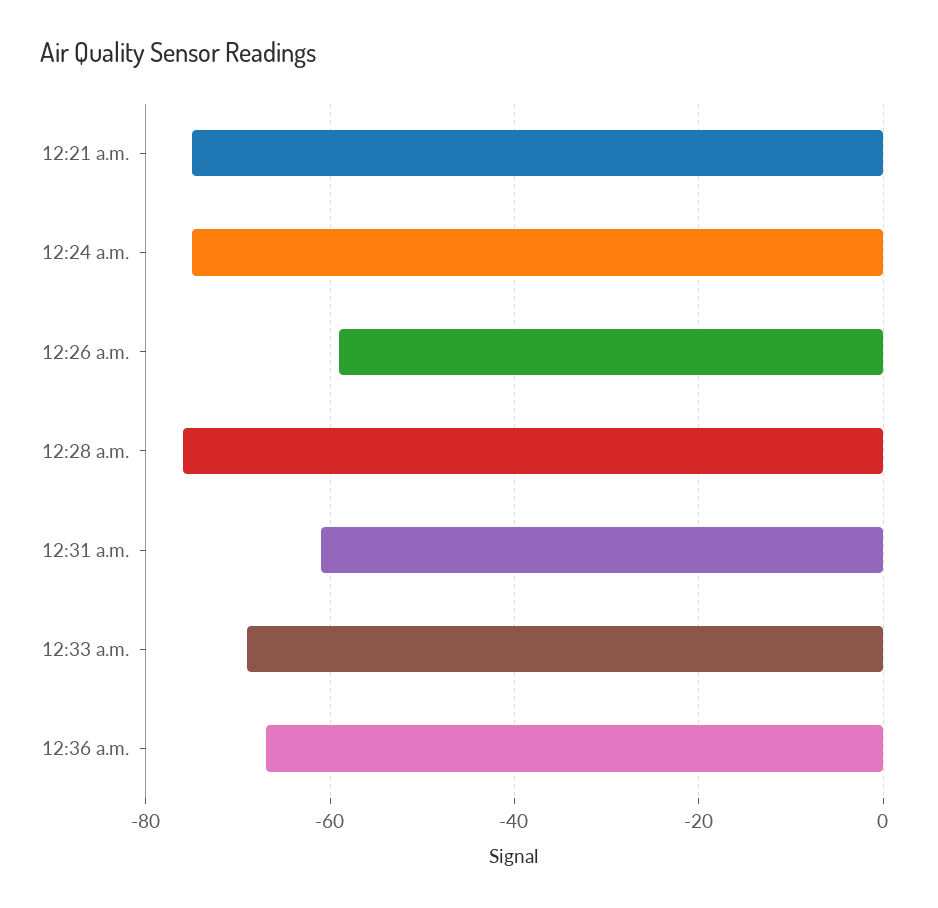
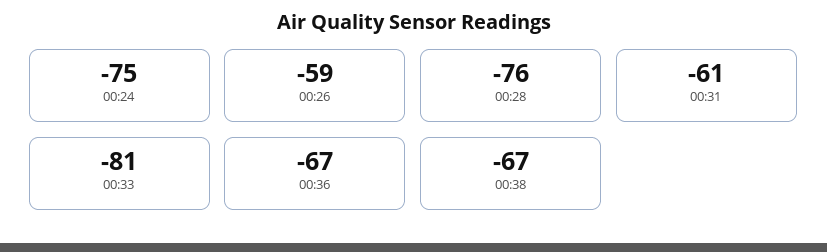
12:21 a.m.: -75 -> none
12:33 a.m.: -70 -> -81
00:38: none -> -67

